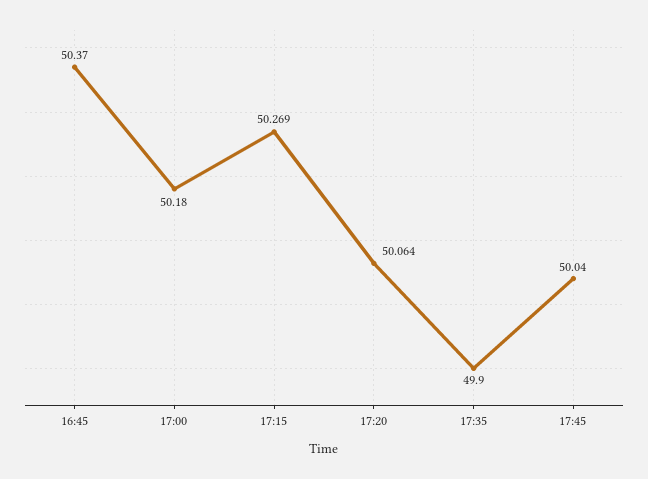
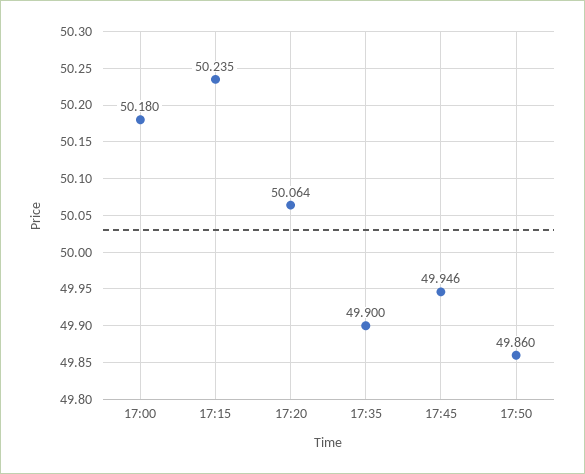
16:45: 50.37 -> none
17:15: 50.269 -> 50.235
17:45: 50.04 -> 49.946
17:50: none -> 49.86

